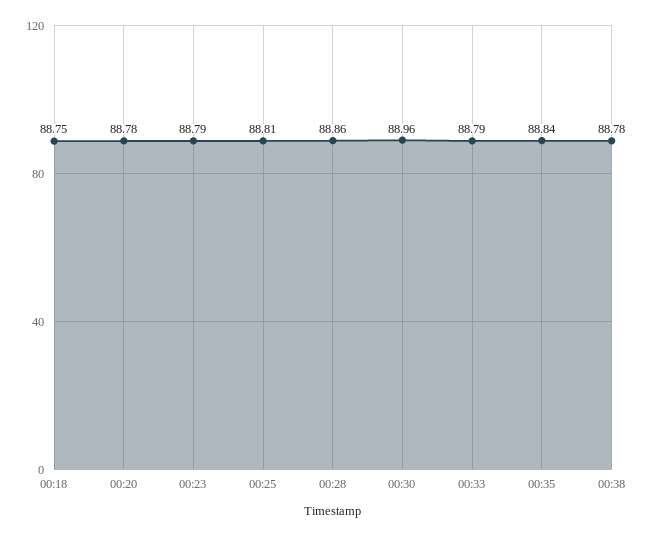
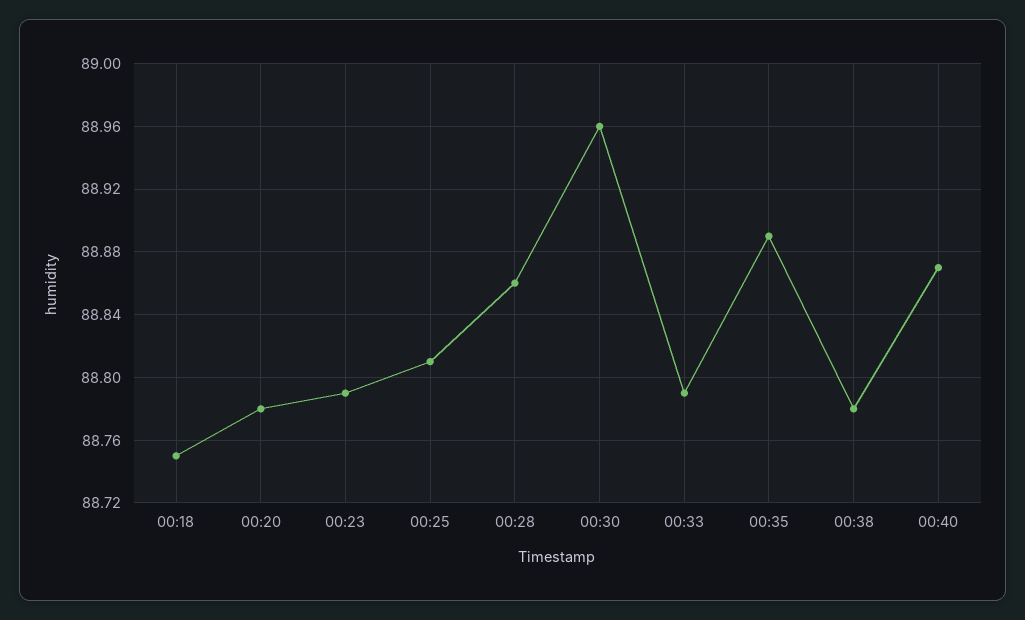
00:35: 88.84 -> 88.89
00:40: none -> 88.87

